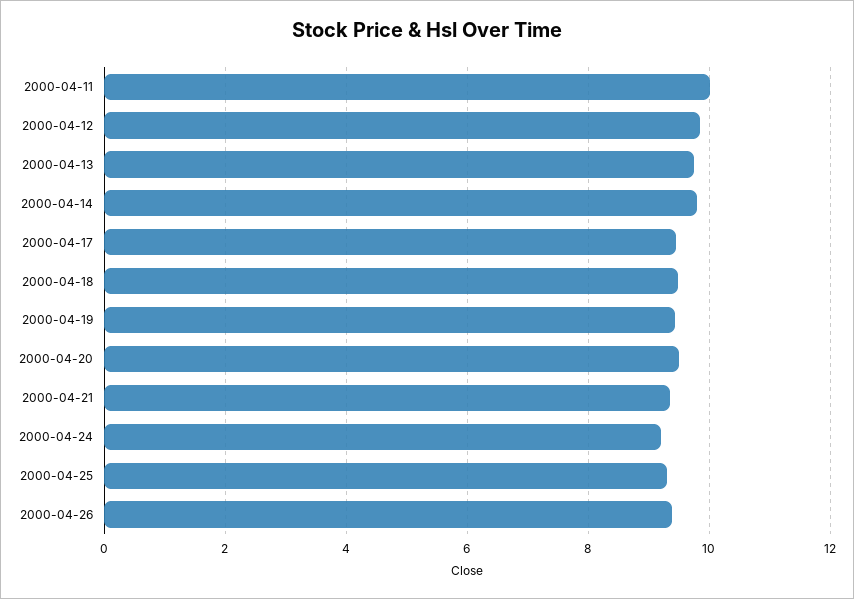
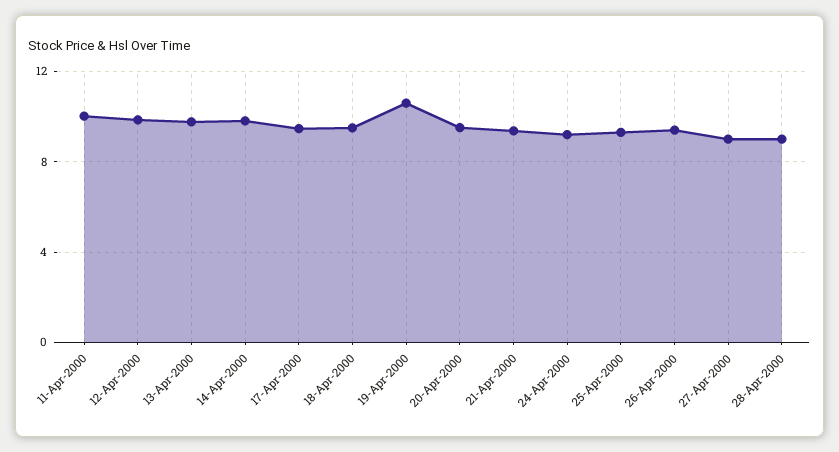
2000-04-19: 9.4 -> 10.5
27-Apr-2000: none -> 9
28-Apr-2000: none -> 9

